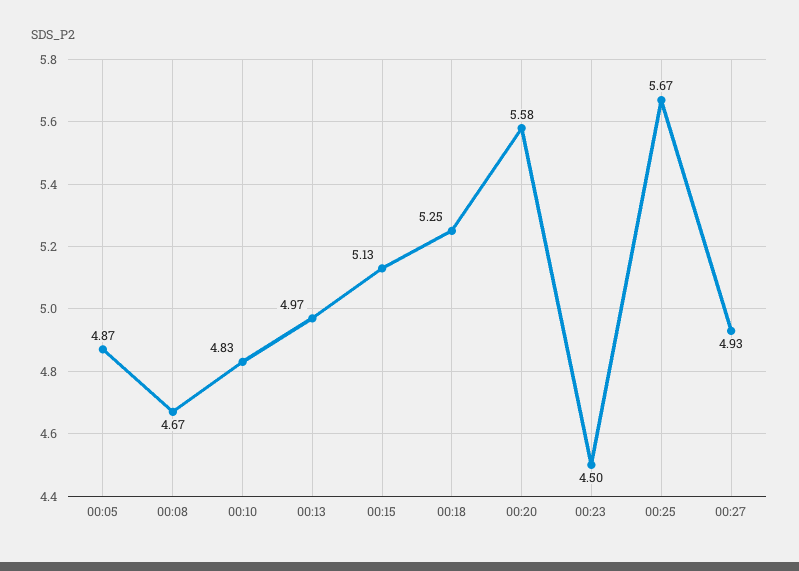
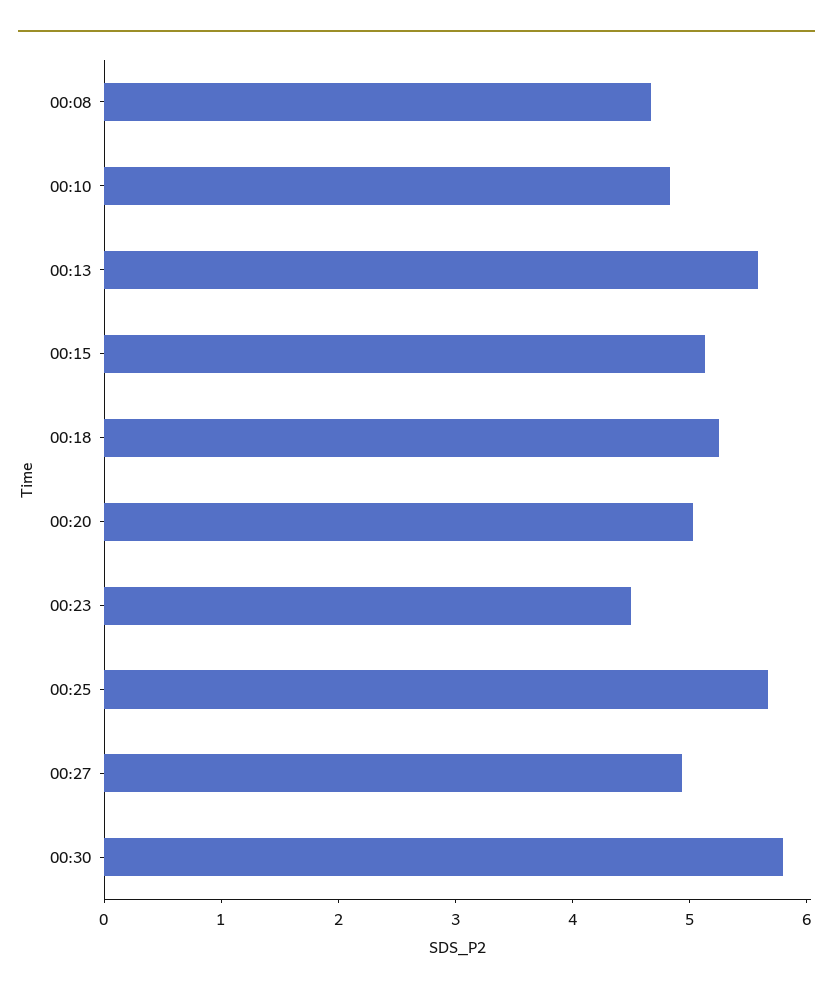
00:05: 4.87 -> none
00:13: 4.97 -> 5.6
00:20: 5.58 -> 5
00:30: none -> 5.8

